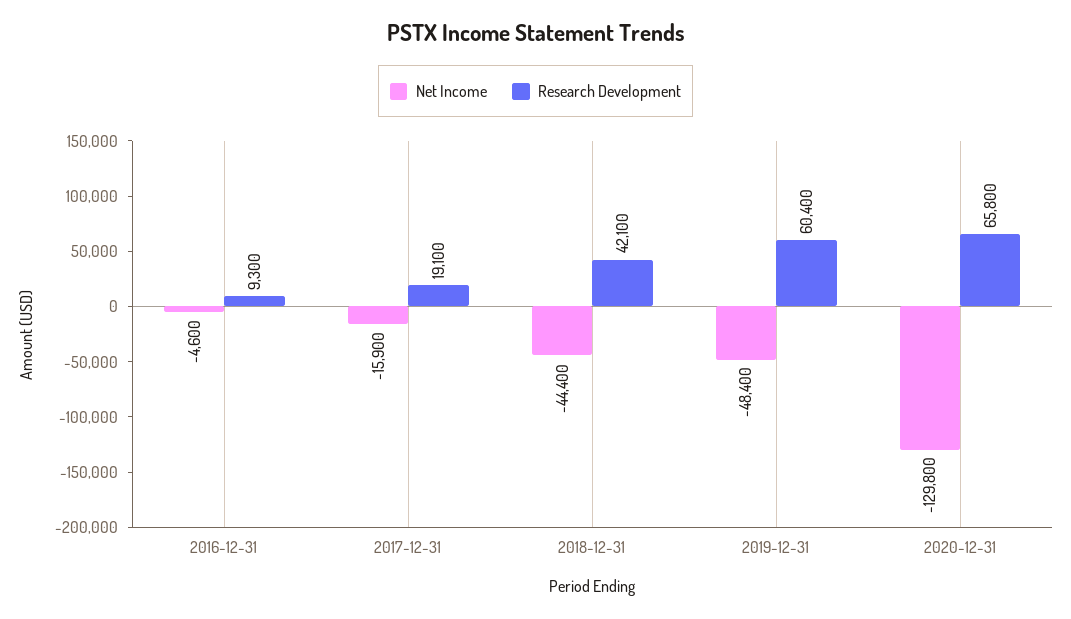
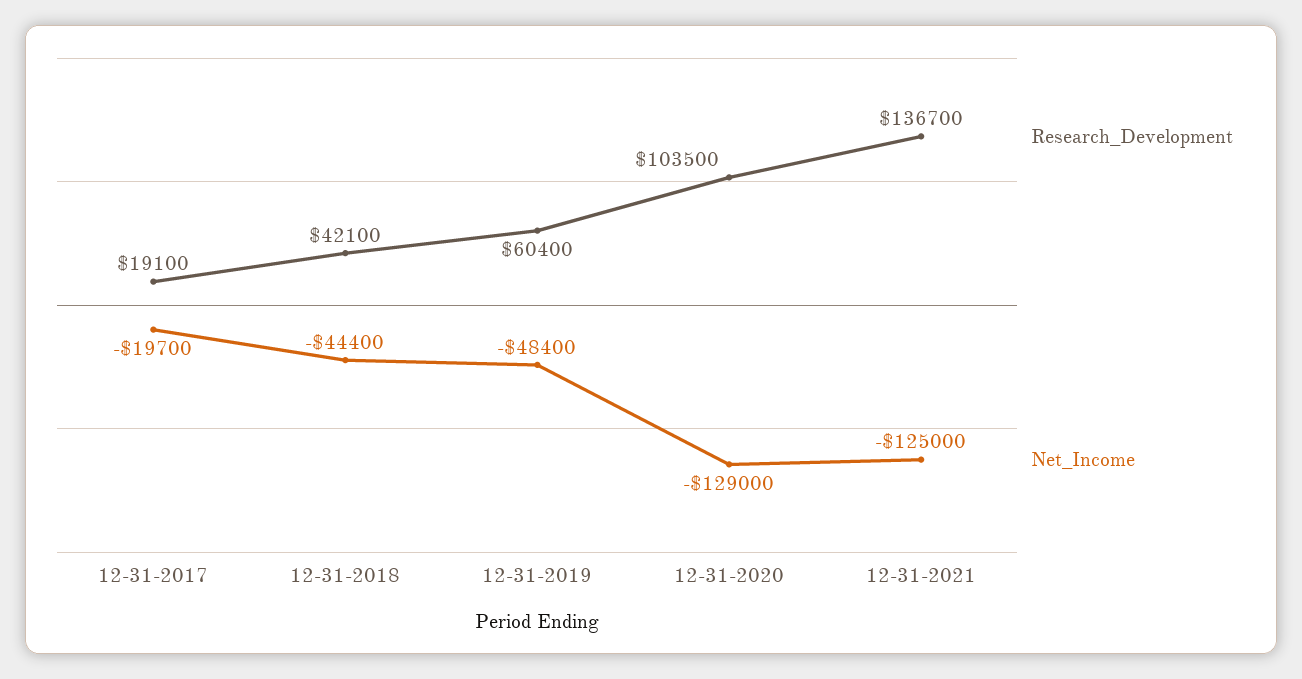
Net Income, 2016-12-31: -4600 -> none
Research Development, 2016-12-31: 9300 -> none
Net Income, 2017-12-31: -15900 -> -19700
Net Income, 2020-12-31: -129800 -> -129000
Research Development, 2020-12-31: 65800 -> 103500
Research Development, 12-31-2021: none -> 136700
Net Income, 12-31-2021: none -> -125000

